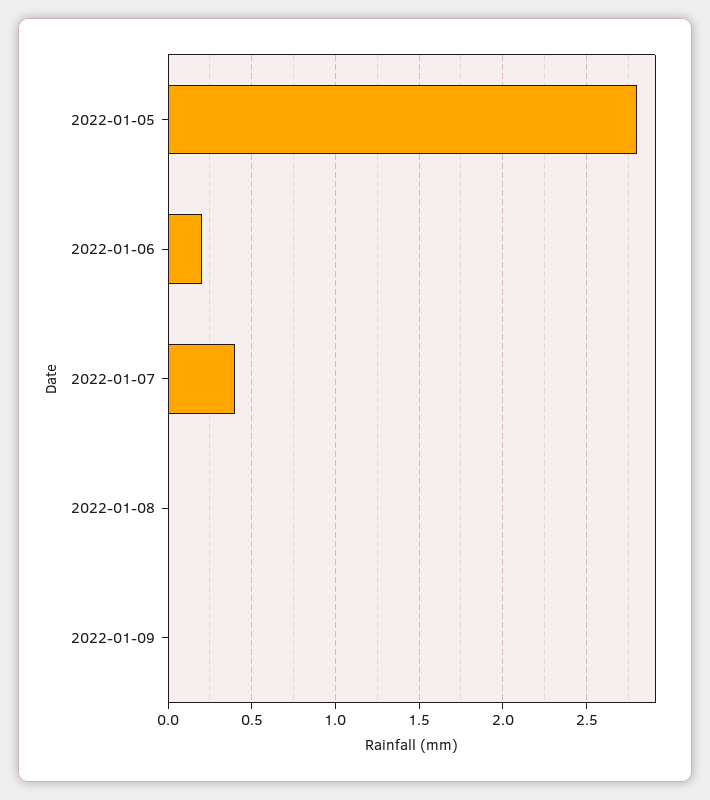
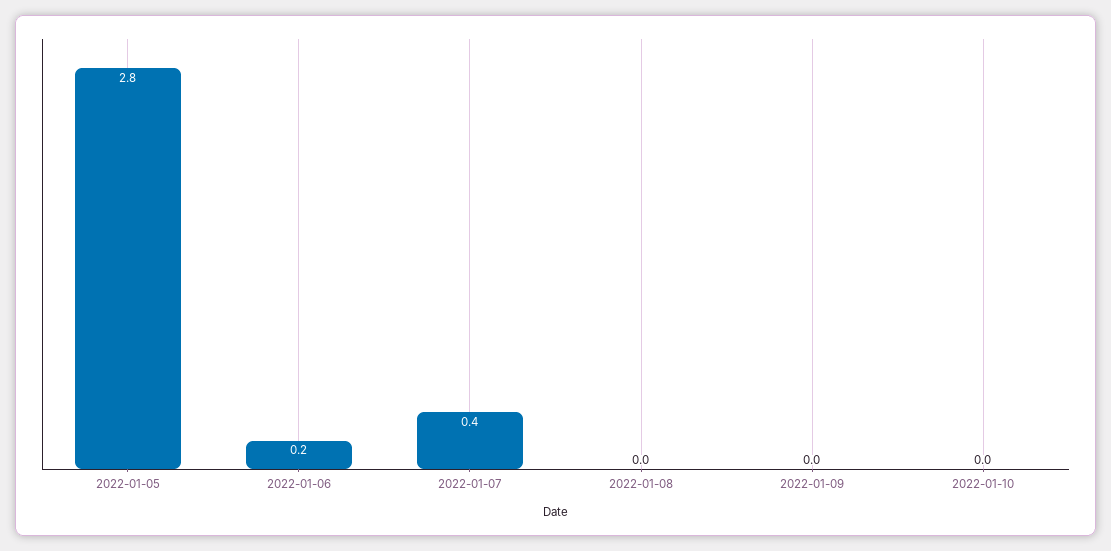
2022-01-10: none -> 0

